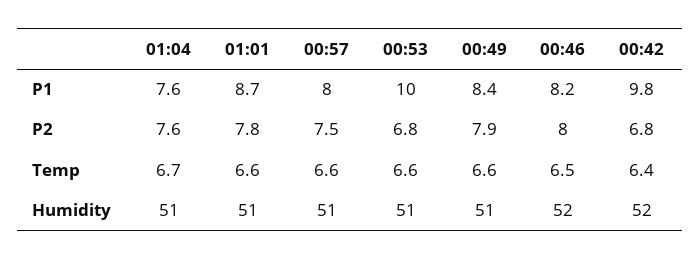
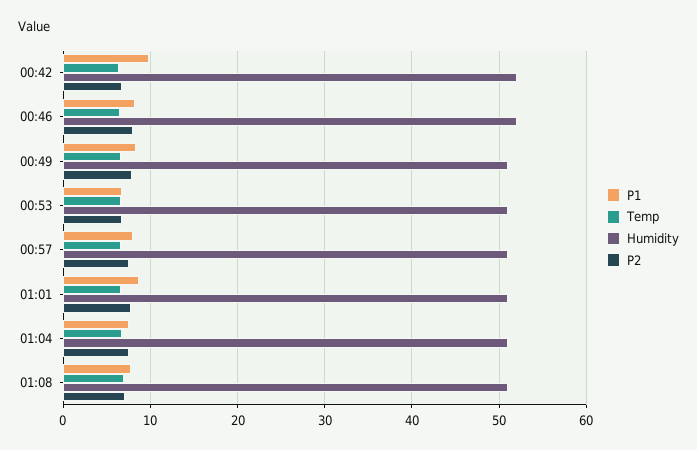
P1, 00:53: 10 -> 7
P1, 01:08: none -> 8
Temp, 01:08: none -> 7
Humidity, 01:08: none -> 51
P2, 01:08: none -> 7

